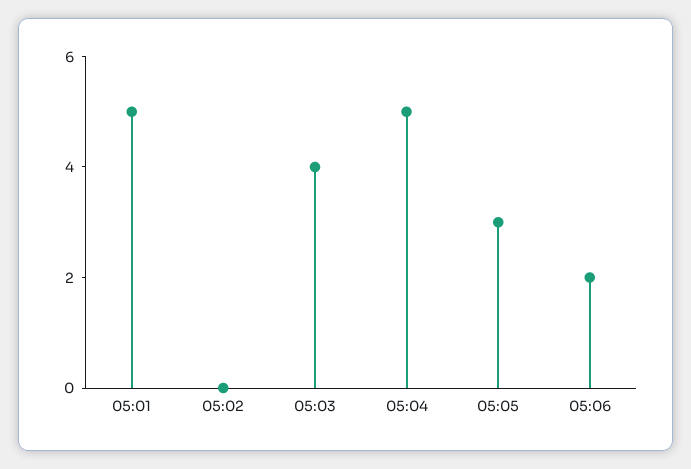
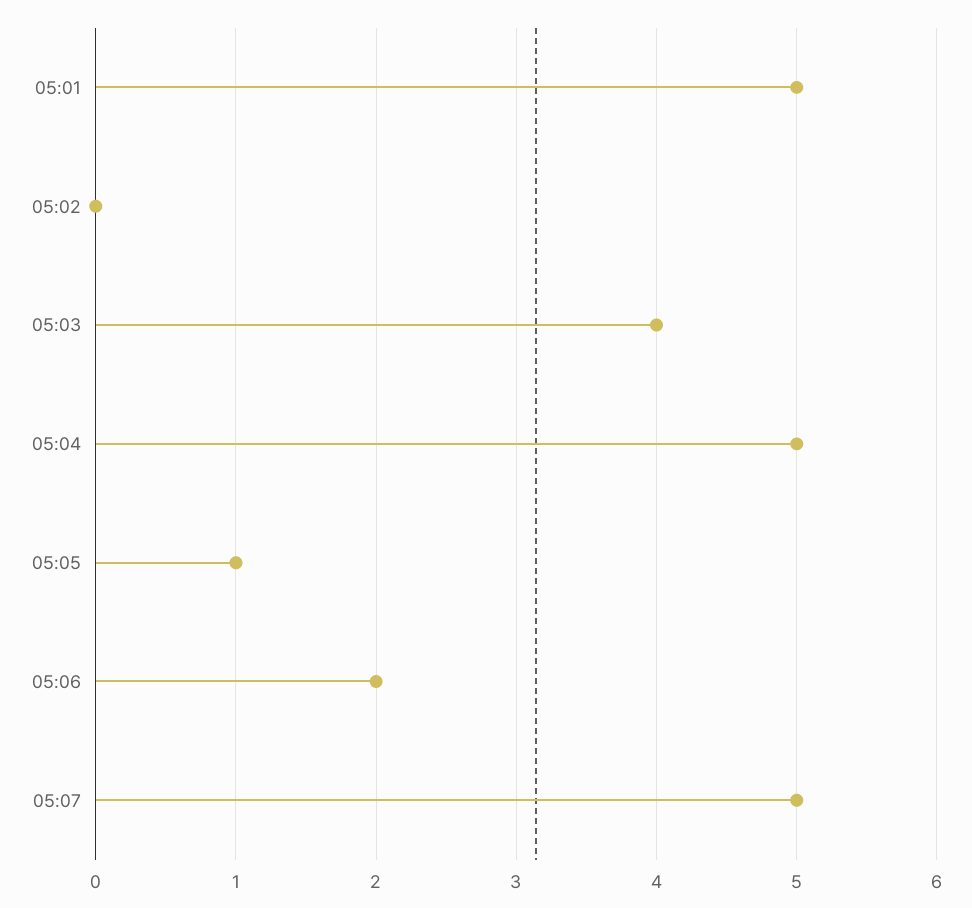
05:05: 3 -> 1
05:07: none -> 5

